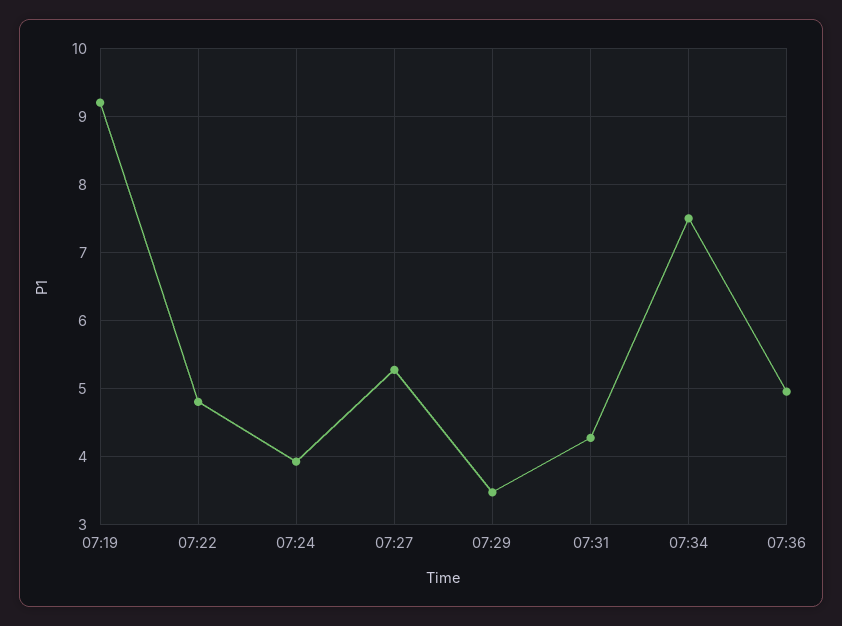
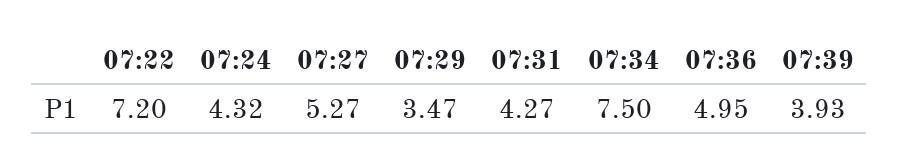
07:19: 9.2 -> none
07:22: 4.8 -> 7.2
07:24: 3.9 -> 4.32
07:39: none -> 3.93

